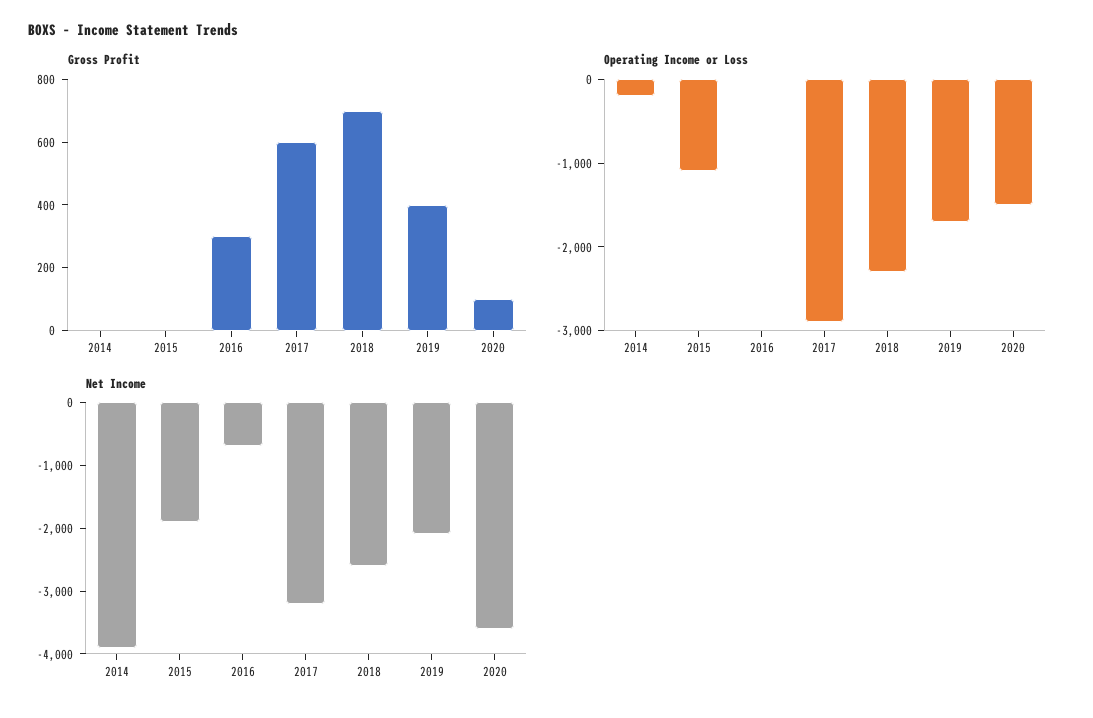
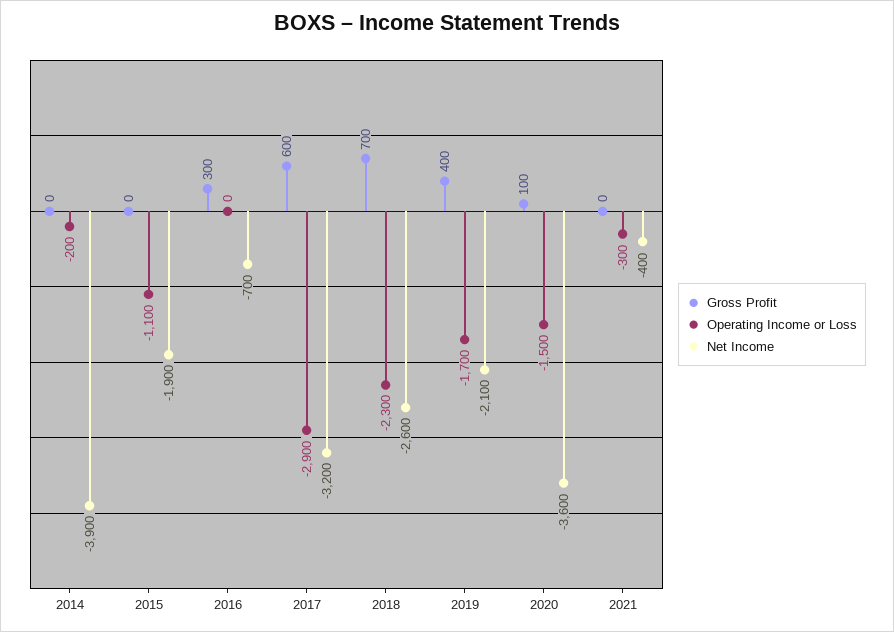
Gross Profit, 2021: none -> 0
Operating Income or Loss, 2021: none -> -300
Net Income, 2021: none -> -400

